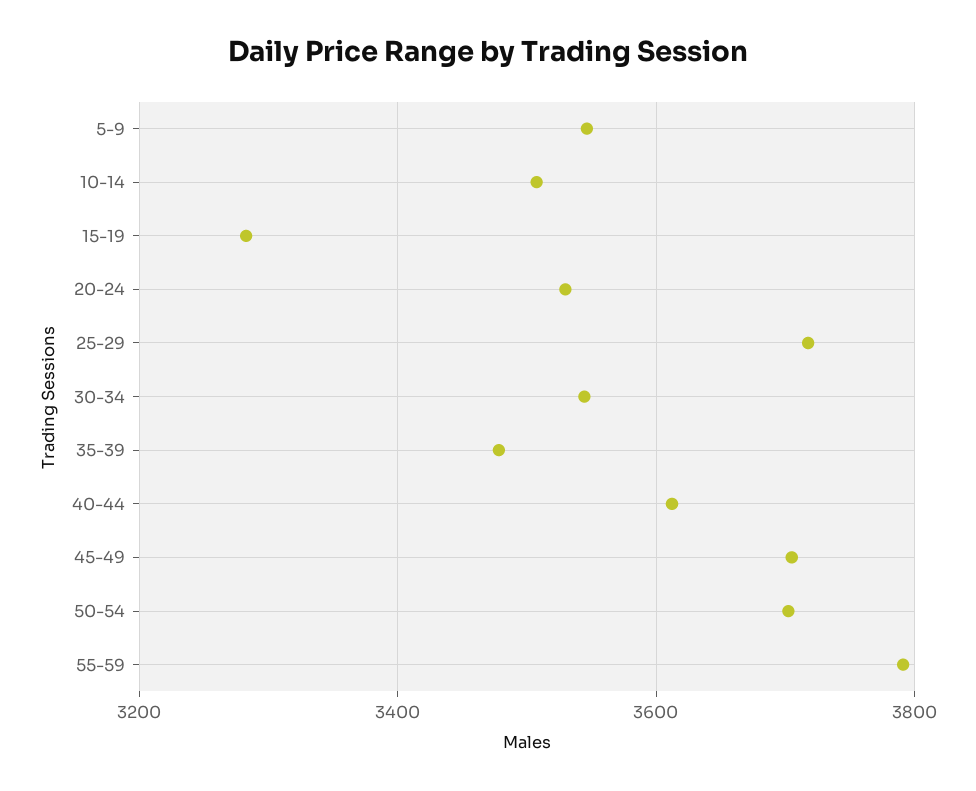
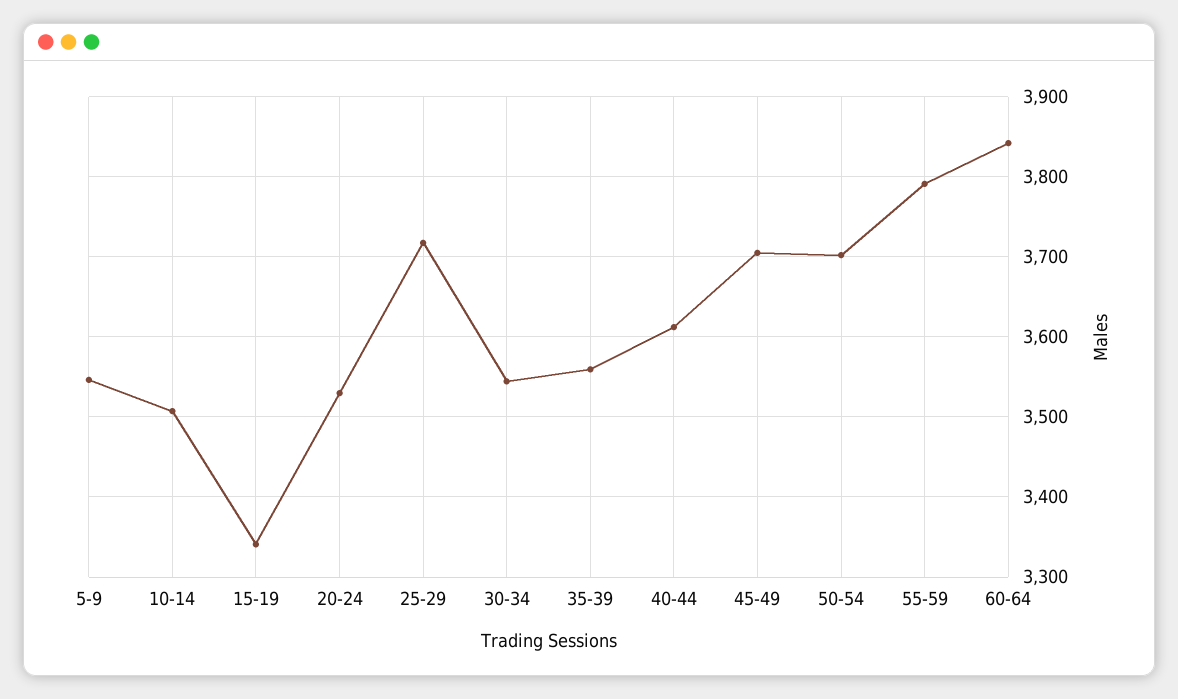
15-19: 3280 -> 3340
35-39: 3480 -> 3560
60-64: none -> 3840

